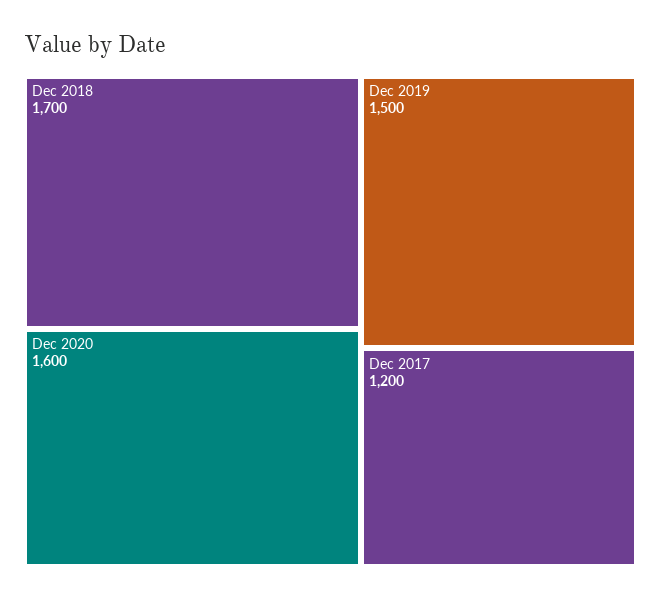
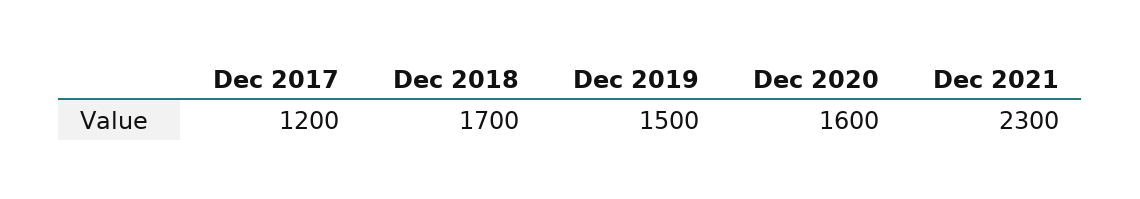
Dec 2021: none -> 2300

